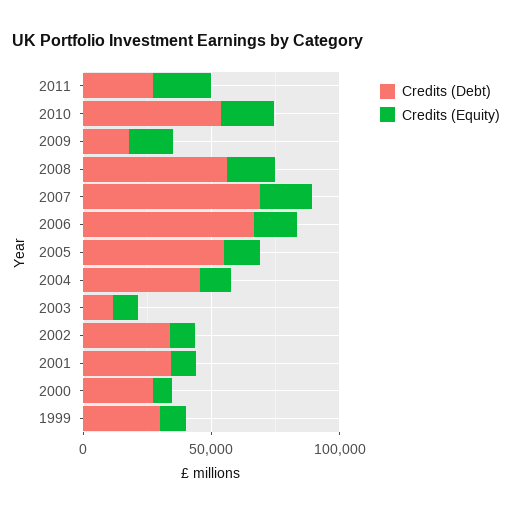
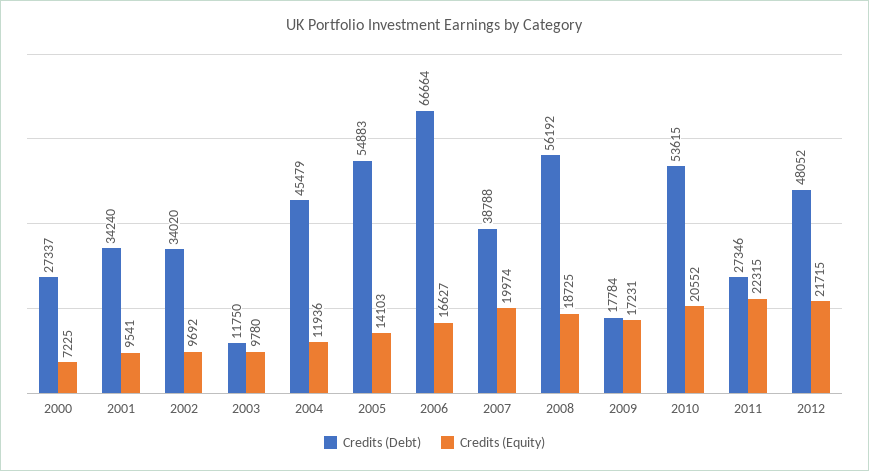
Credits (Debt), 2007: 70000 -> 38788
Credits (Debt), 1999: 30000 -> none
Credits (Equity), 1999: 10000 -> none
Credits (Debt), 2012: none -> 48052
Credits (Equity), 2012: none -> 21715

